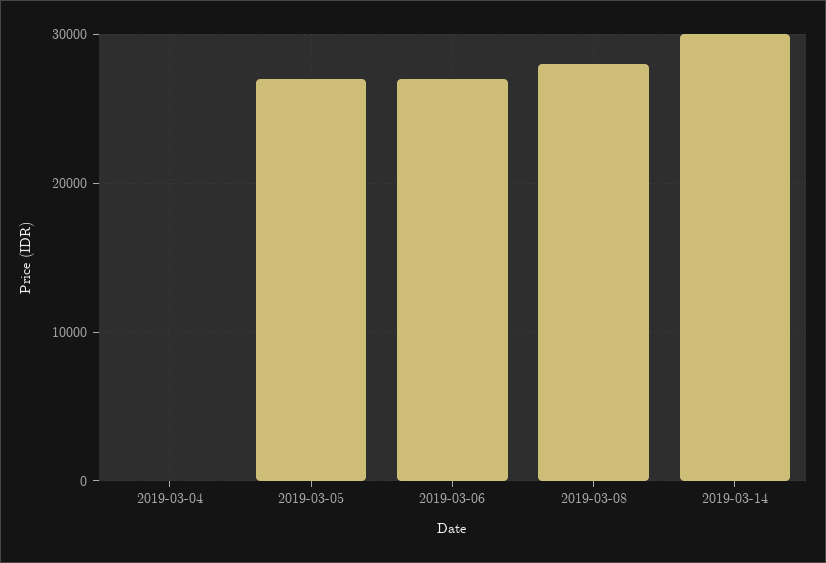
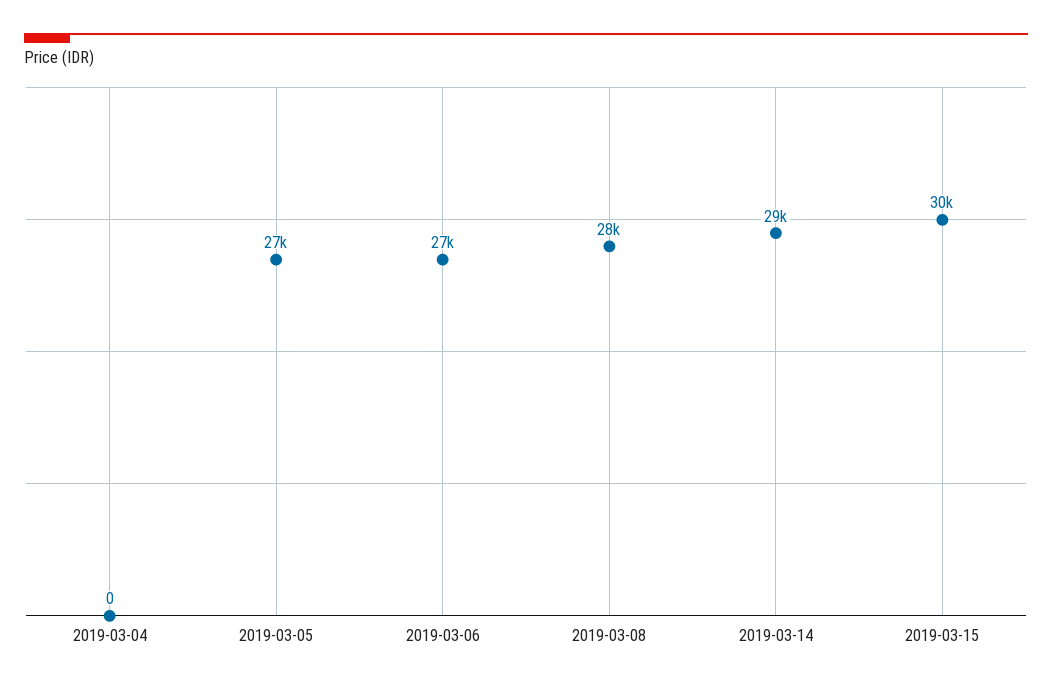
2019-03-14: 30000 -> 29000
2019-03-15: none -> 30000

